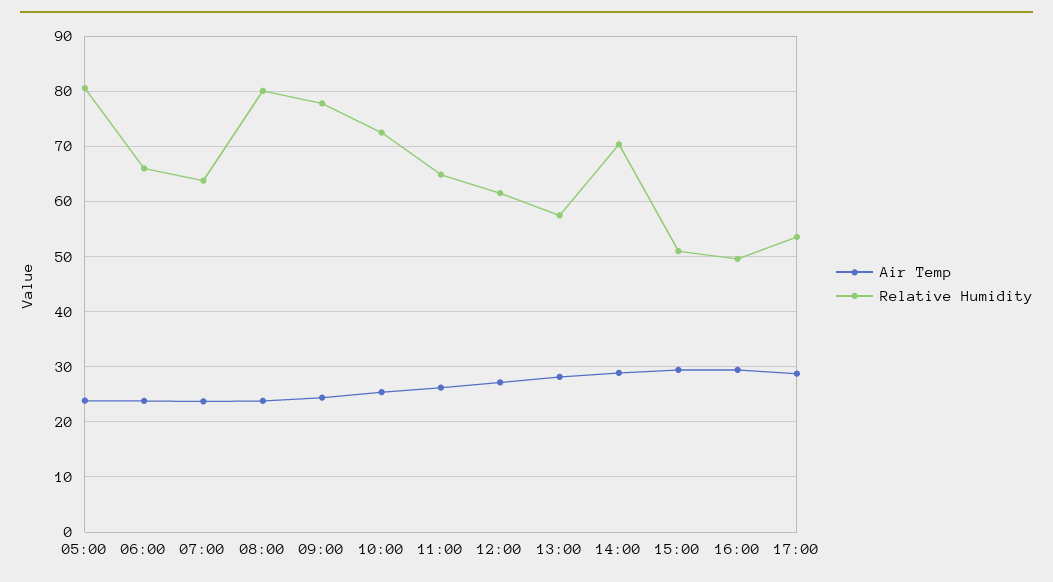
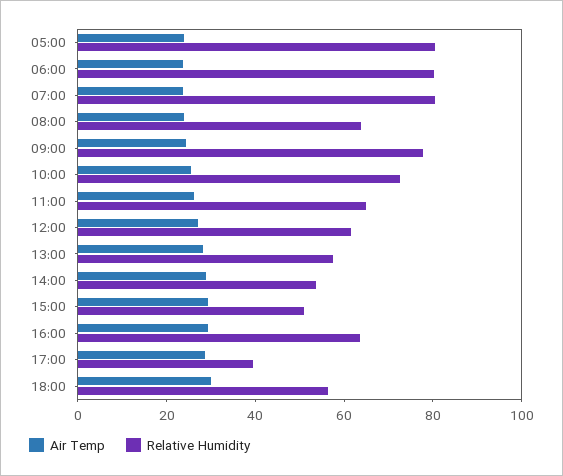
Relative Humidity, 06:00: 66 -> 80
Relative Humidity, 07:00: 64 -> 80
Relative Humidity, 08:00: 80 -> 65
Relative Humidity, 14:00: 70 -> 55
Relative Humidity, 16:00: 50 -> 65
Relative Humidity, 17:00: 54 -> 40
Air Temp, 18:00: none -> 30
Relative Humidity, 18:00: none -> 55

